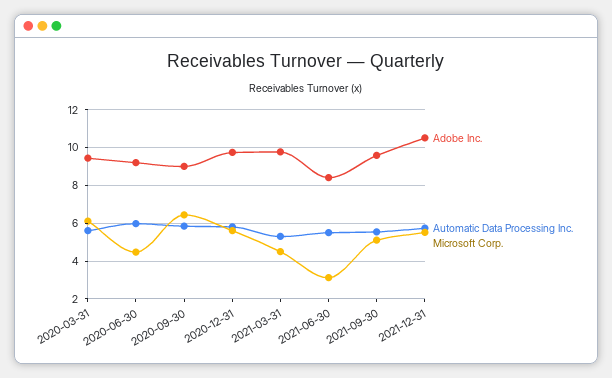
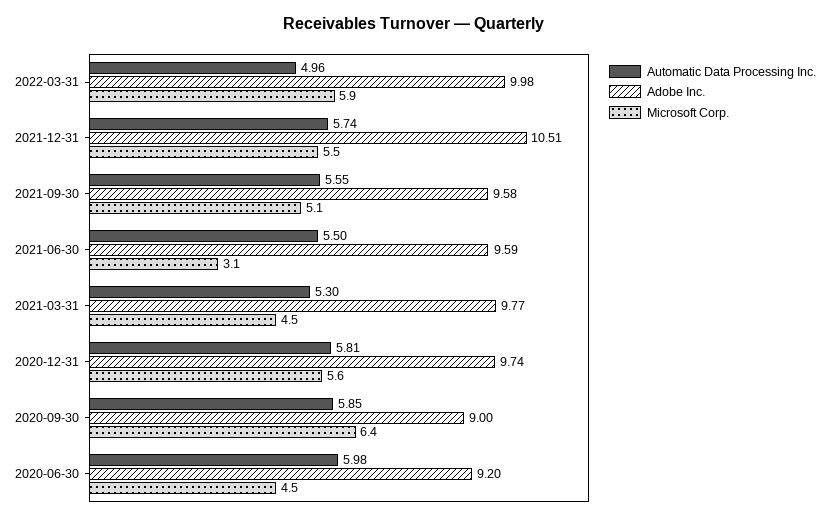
Adobe Inc., 2020-03-31: 9.5 -> none
Automatic Data Processing Inc., 2020-03-31: 5.5 -> none
Microsoft Corp., 2020-03-31: 6 -> none
Adobe Inc., 2021-06-30: 8.5 -> 9.59
Automatic Data Processing Inc., 2022-03-31: none -> 4.96
Adobe Inc., 2022-03-31: none -> 9.98
Microsoft Corp., 2022-03-31: none -> 5.9

